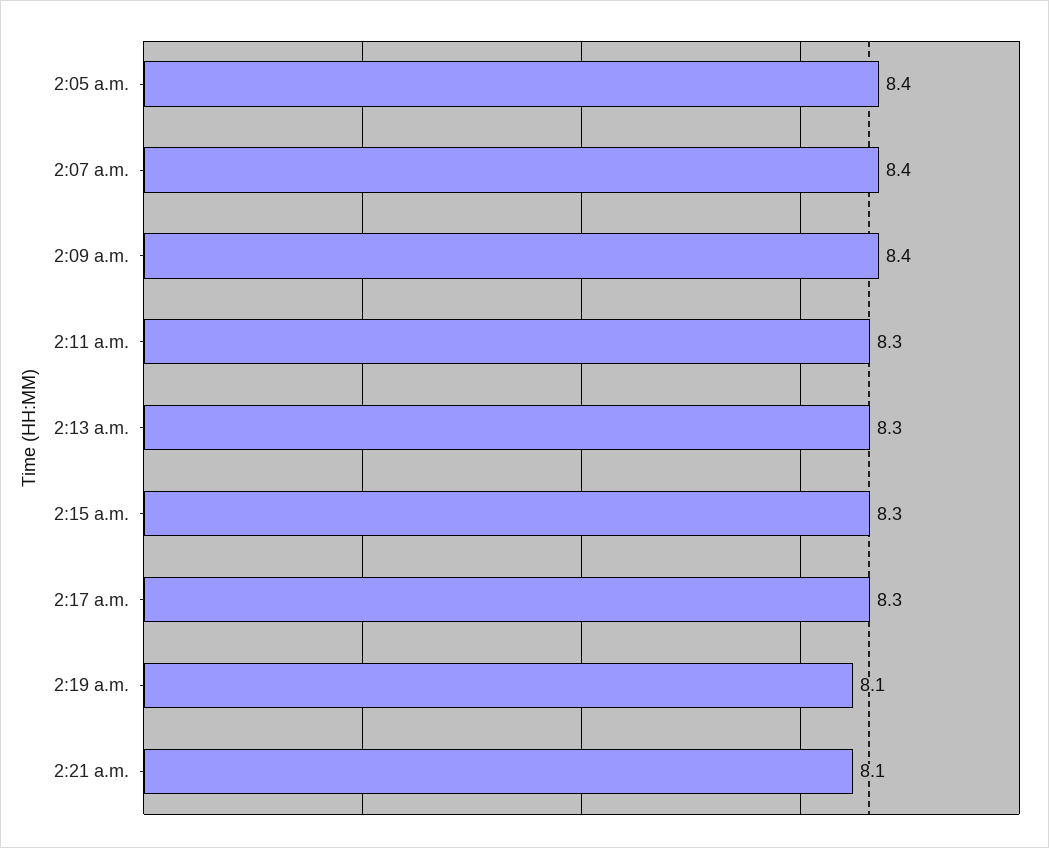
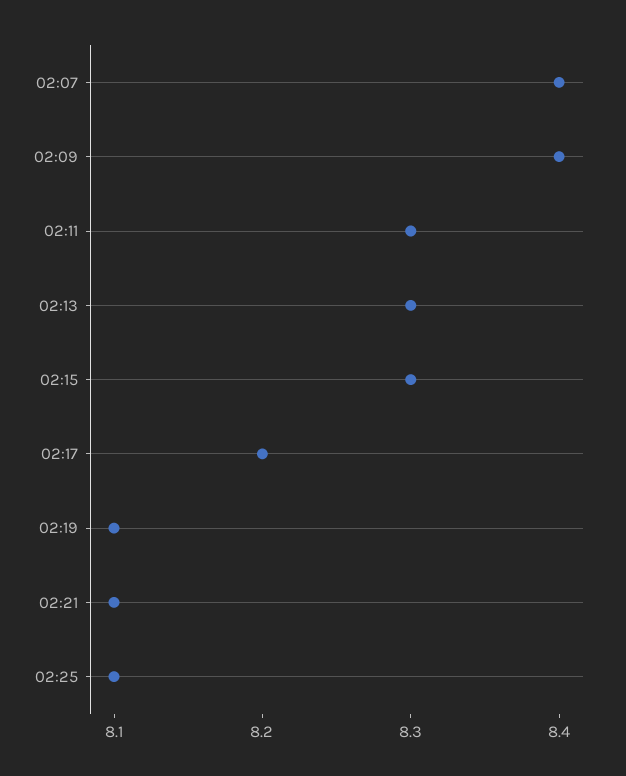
2:05 a.m.: 8.4 -> none
2:17 a.m.: 8.3 -> 8.2
02:25: none -> 8.1

